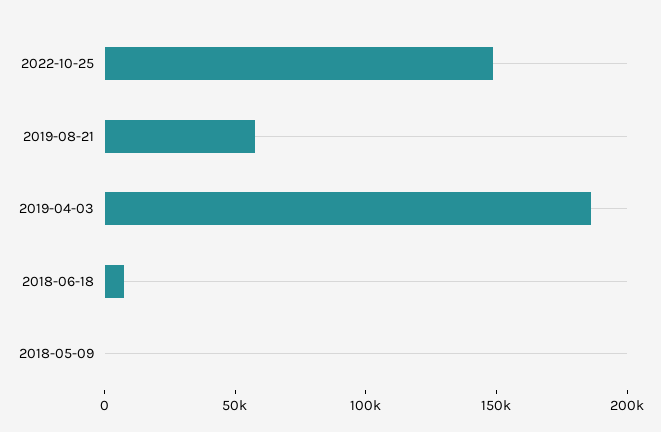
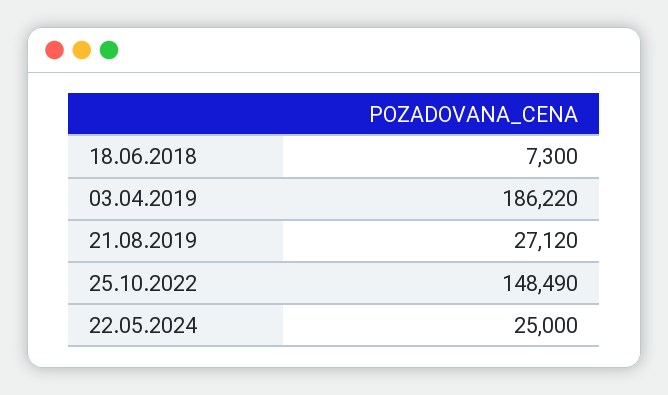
2019-08-21: 60000 -> 27120
2018-05-09: 0 -> none
22.05.2024: none -> 25000

